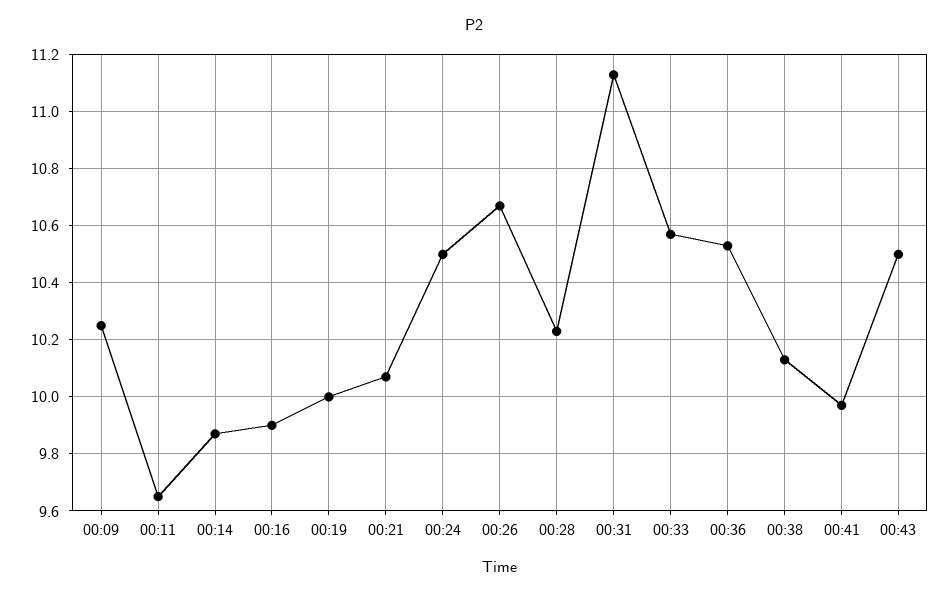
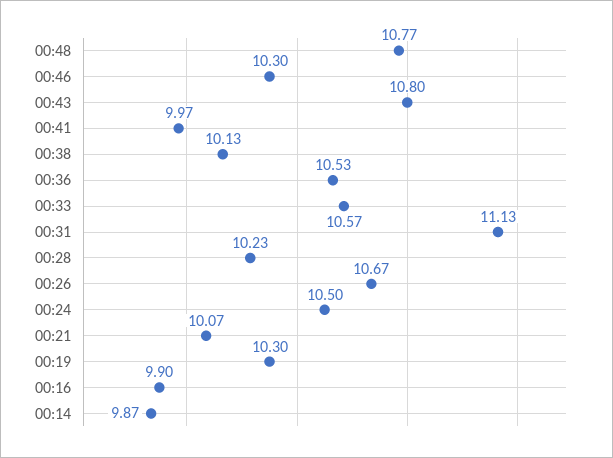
00:09: 10.25 -> none
00:11: 9.65 -> none
00:19: 10 -> 10.3
00:43: 10.5 -> 10.8
00:48: none -> 10.77
00:46: none -> 10.3

